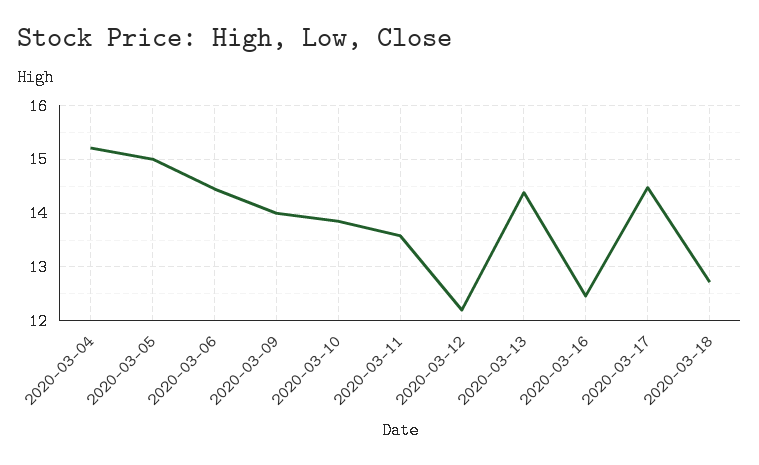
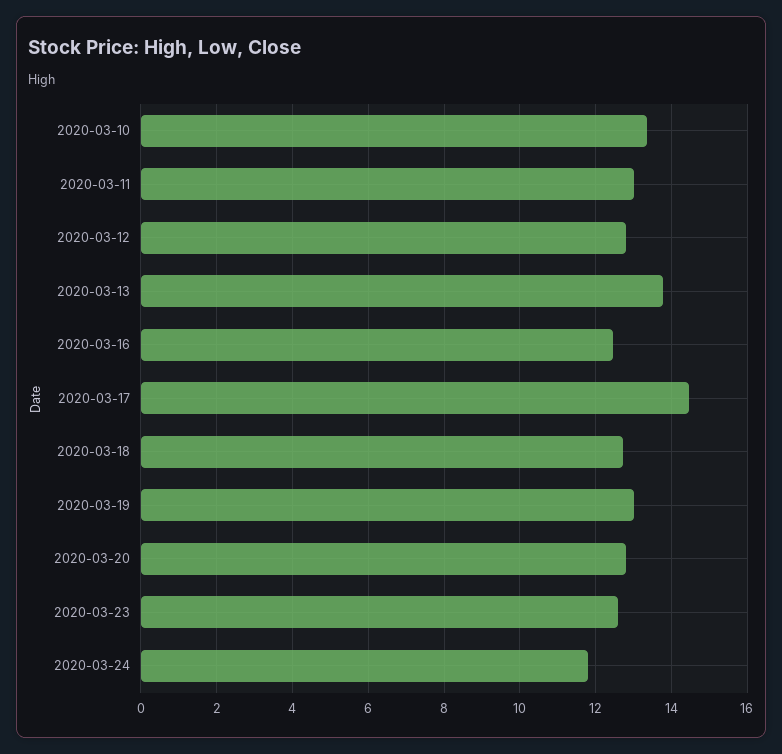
2020-03-04: 15.2 -> none
2020-03-05: 15 -> none
2020-03-06: 14.4 -> none
2020-03-09: 14 -> none
2020-03-10: 13.8 -> 13.4
2020-03-11: 13.6 -> 13
2020-03-12: 12.2 -> 12.8
2020-03-13: 14.4 -> 13.8
2020-03-19: none -> 13
2020-03-20: none -> 12.8
2020-03-23: none -> 12.6
2020-03-24: none -> 11.8

